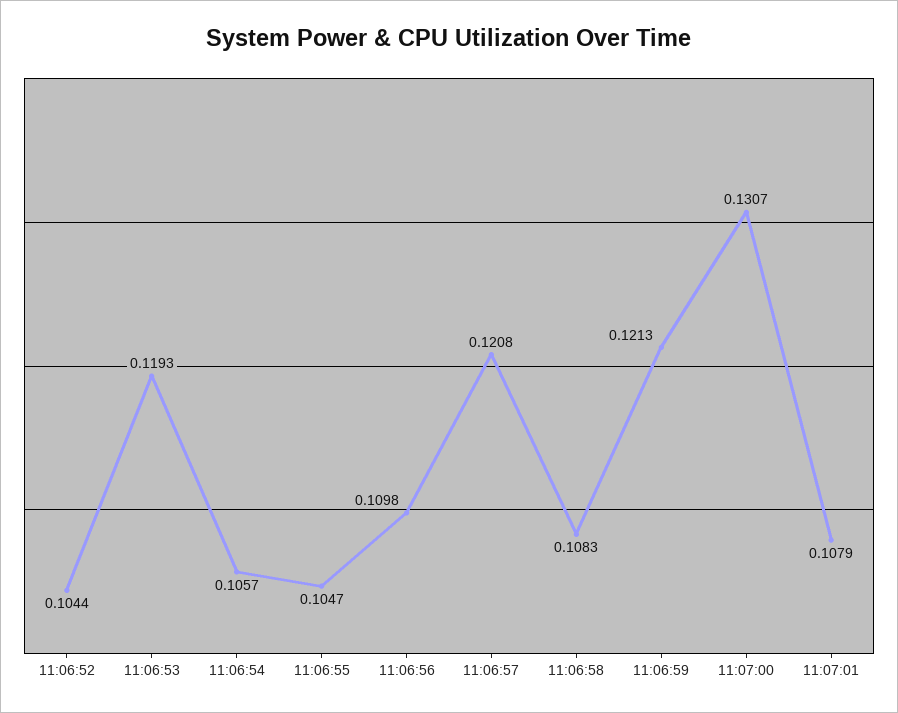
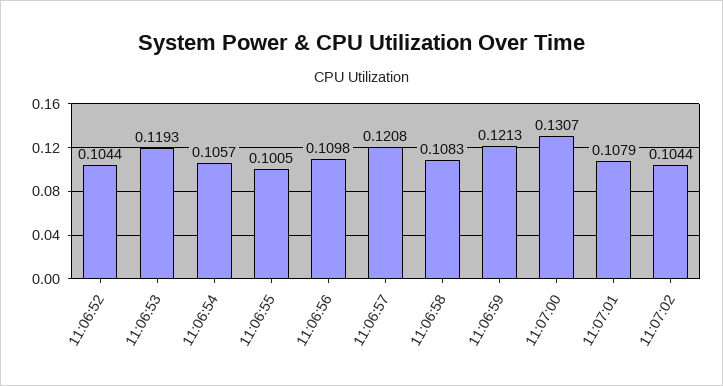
11:06:55: 0.1047 -> 0.1005
11:07:02: none -> 0.1044

